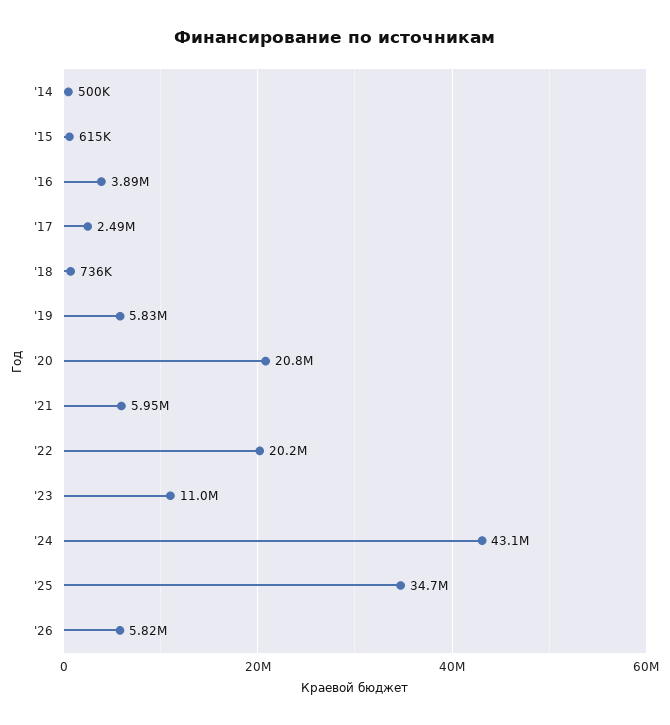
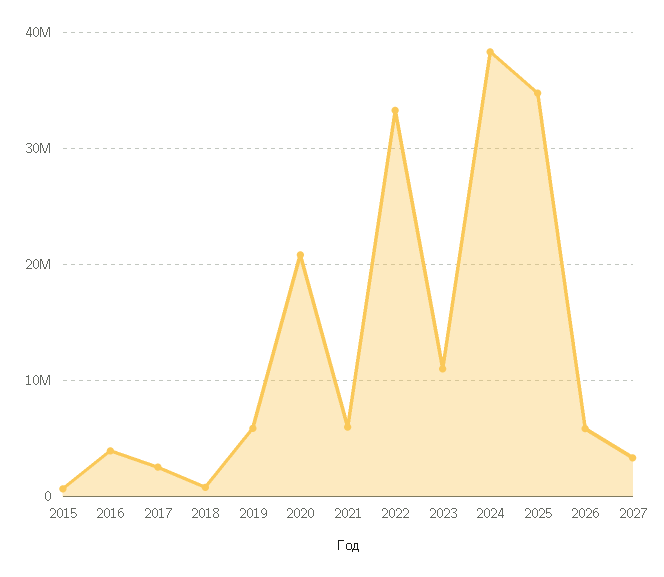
'14: 500000 -> none
'22: 20200000 -> 33000000
'24: 43100000 -> 38000000
2027: none -> 3000000

